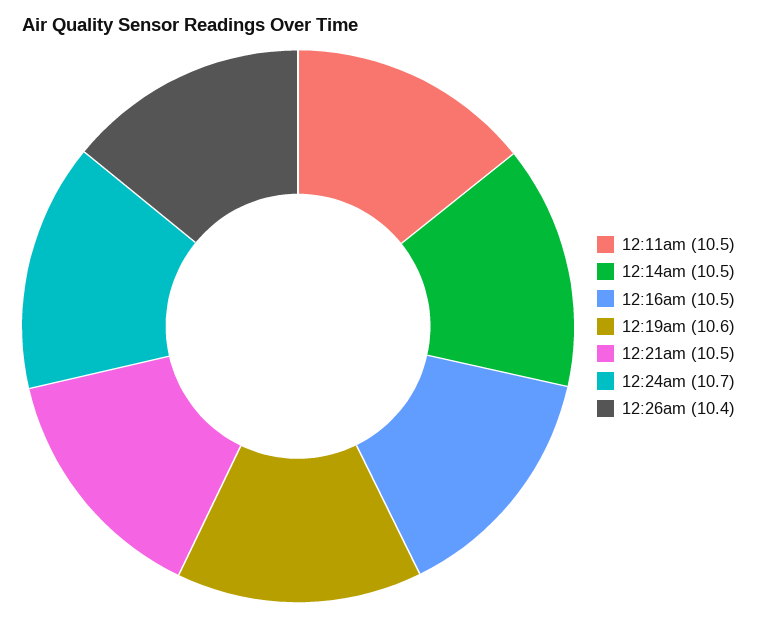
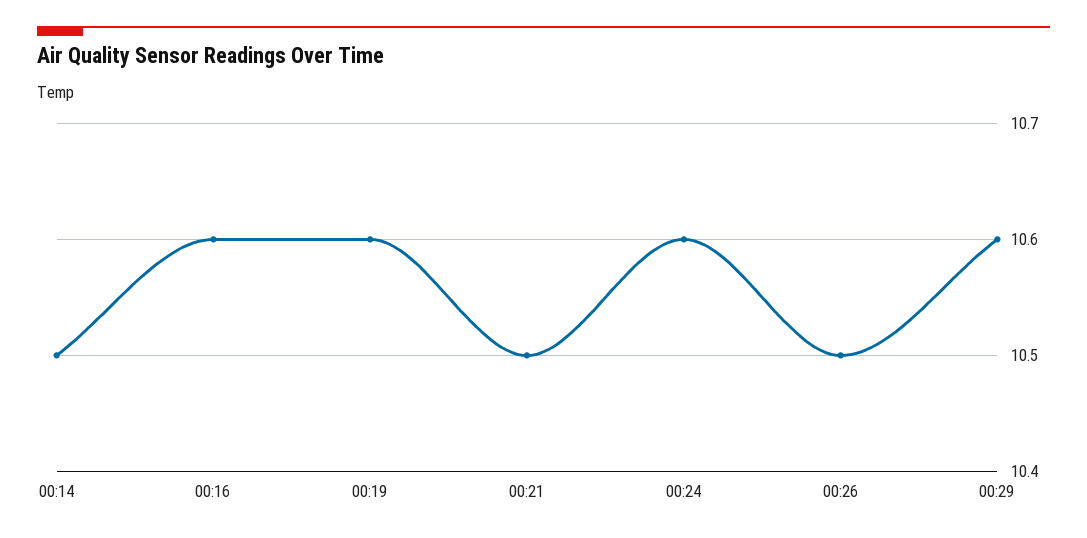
12:11am: 10.5 -> none
12:16am: 10.5 -> 10.6
12:24am: 10.7 -> 10.6
12:26am: 10.4 -> 10.5
00:29: none -> 10.6

